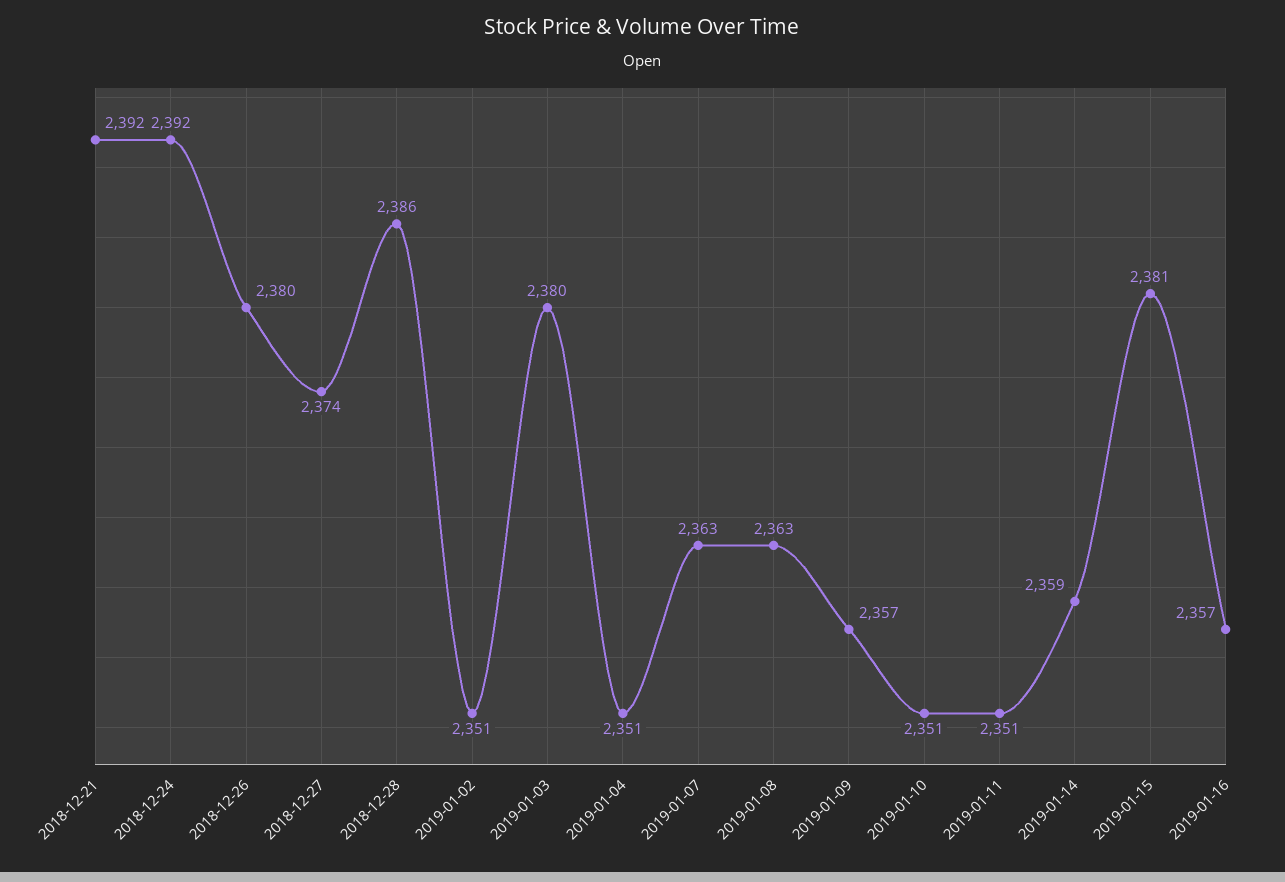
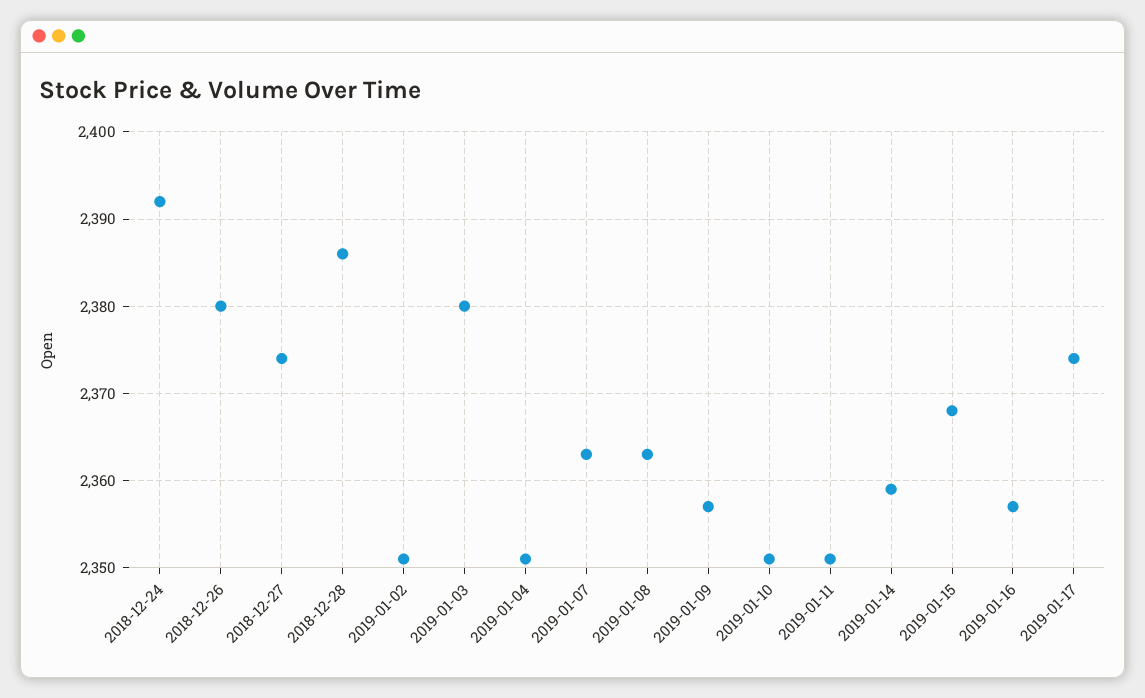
2018-12-21: 2392 -> none
2019-01-15: 2381 -> 2368
2019-01-17: none -> 2374

